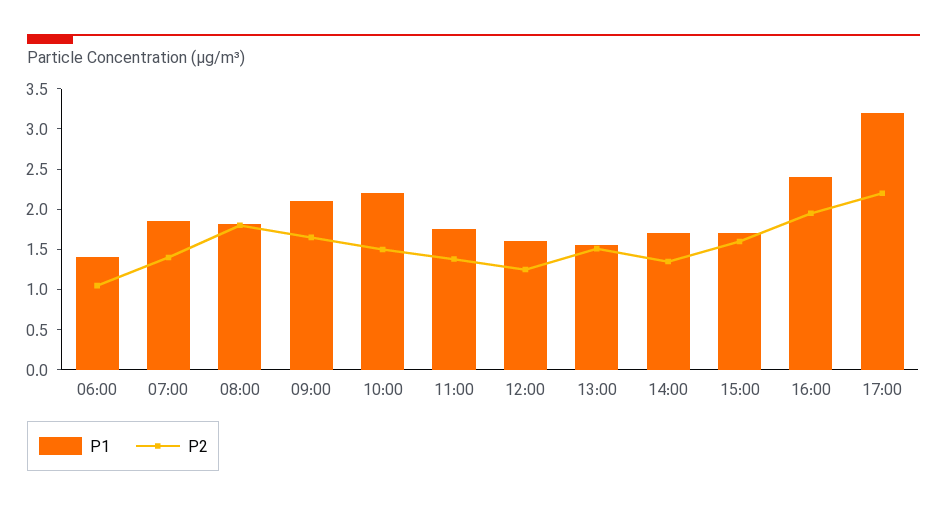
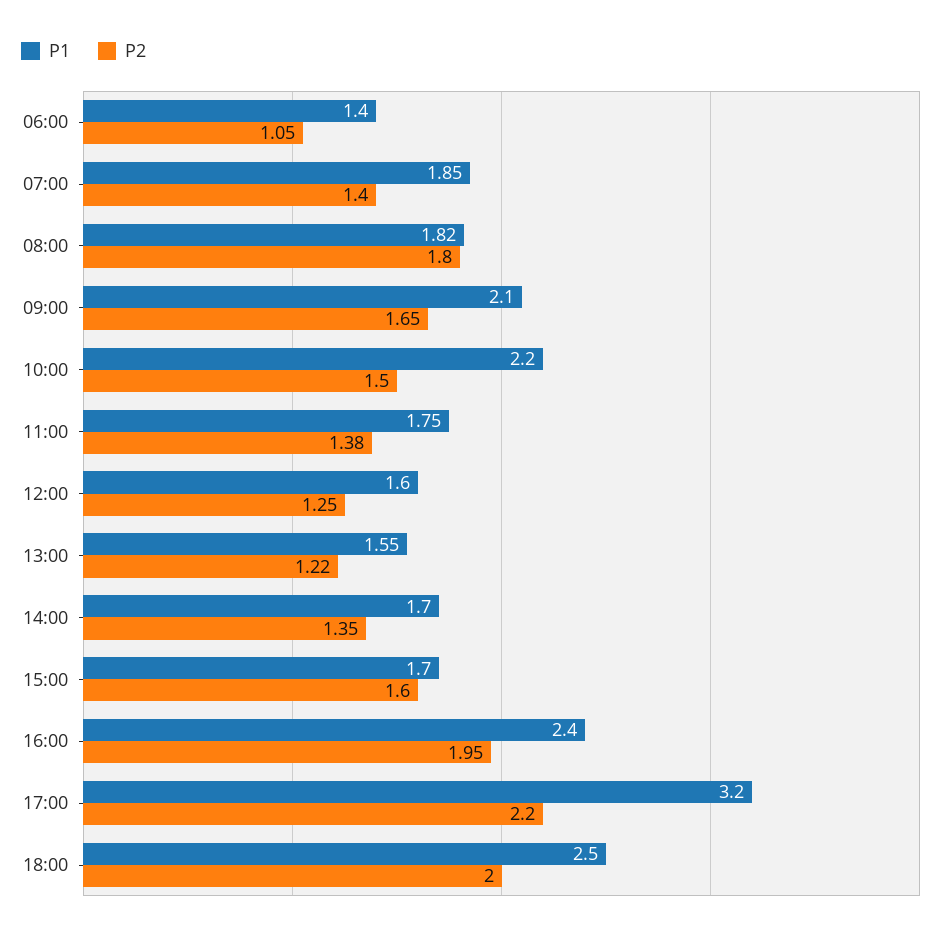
P2, 13:00: 1.5 -> 1.22
P1, 18:00: none -> 2.5
P2, 18:00: none -> 2

